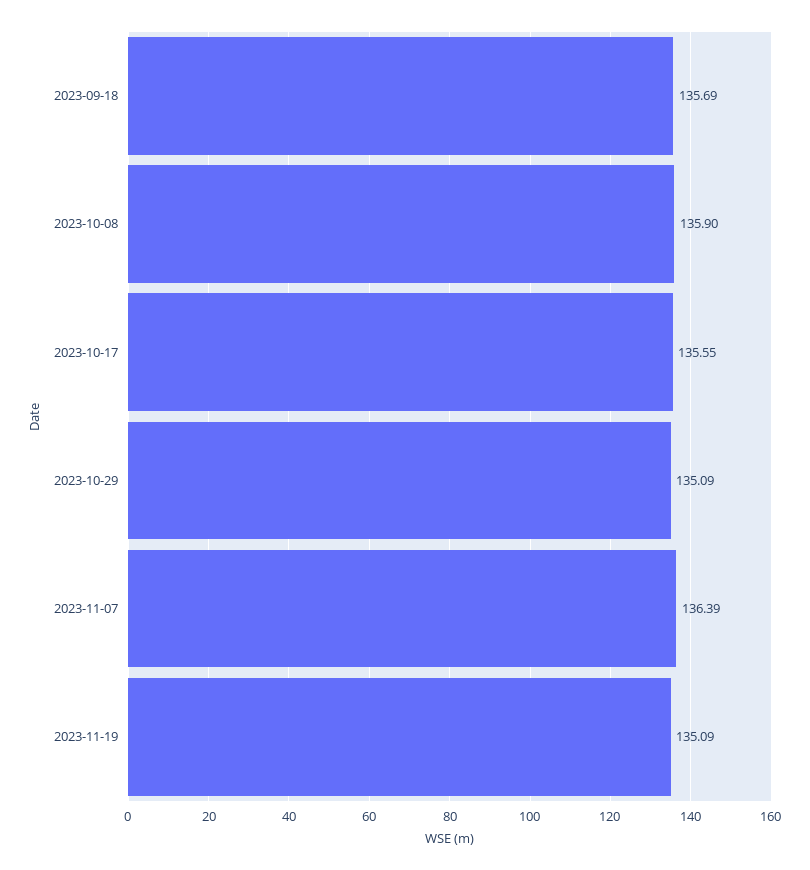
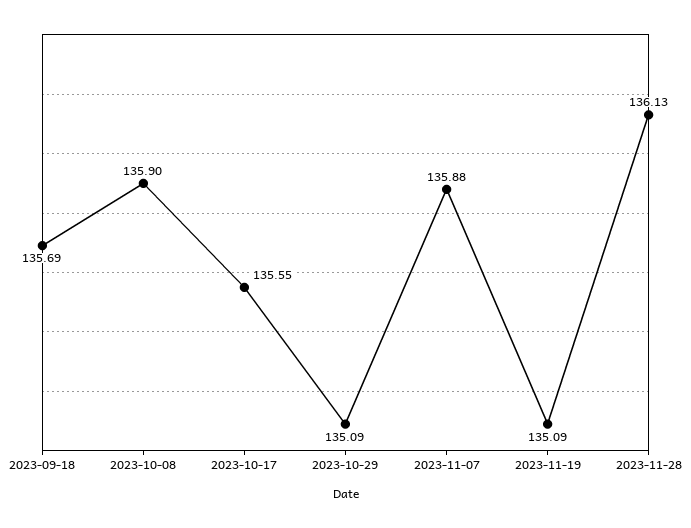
2023-11-07: 136.39 -> 135.88
2023-11-28: none -> 136.13

